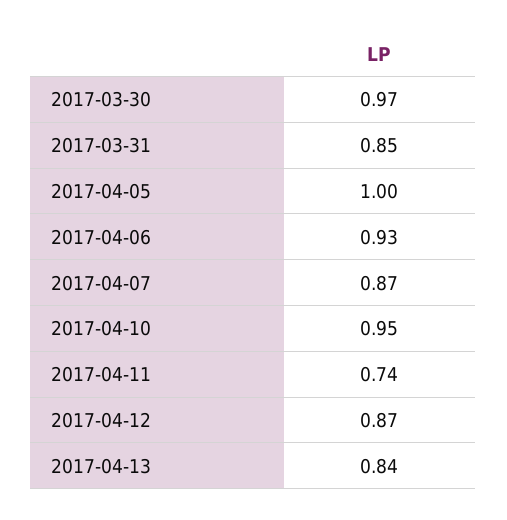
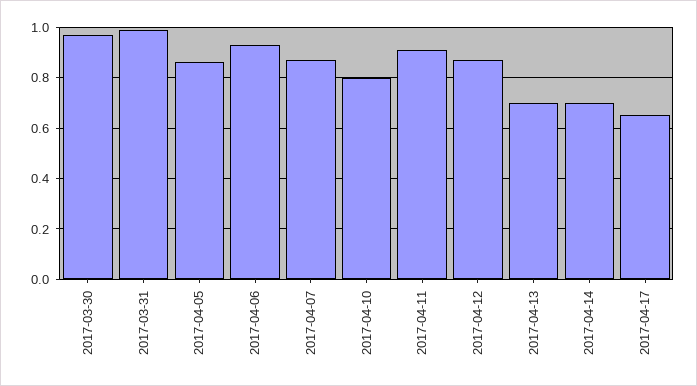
2017-03-31: 0.85 -> 1
2017-04-05: 1 -> 0.85
2017-04-10: 0.95 -> 0.8
2017-04-11: 0.74 -> 0.9
2017-04-13: 0.84 -> 0.7
2017-04-14: none -> 0.7
2017-04-17: none -> 0.65

